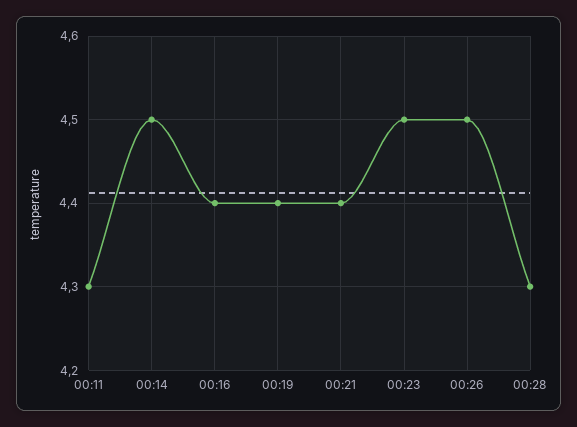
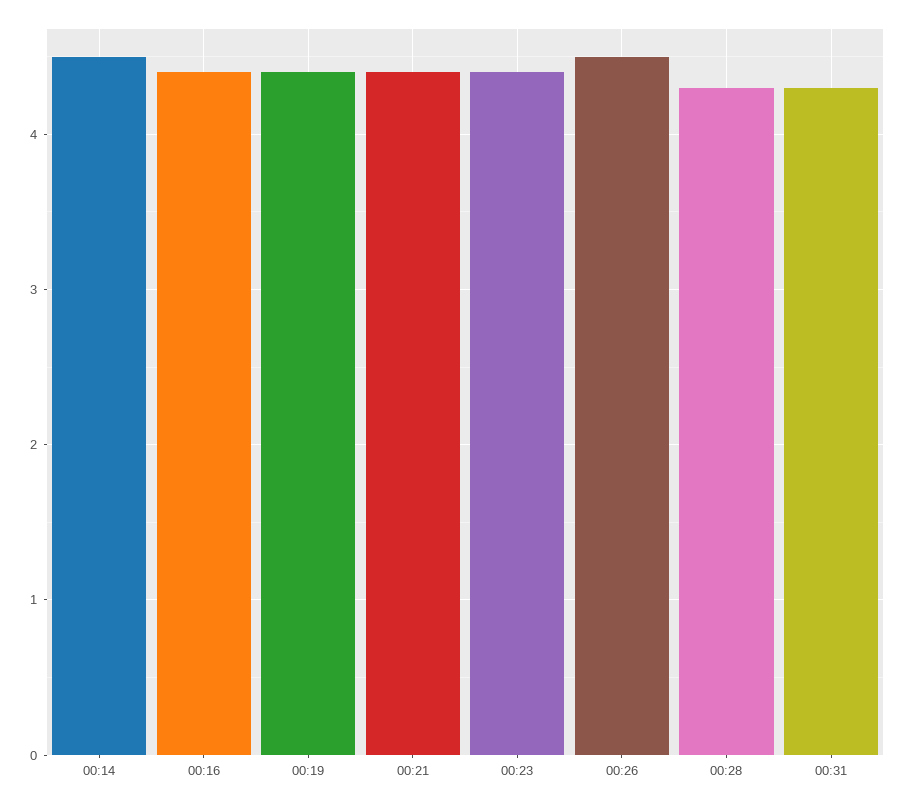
00:11: 4.3 -> none
00:23: 4.5 -> 4.4
00:31: none -> 4.3

